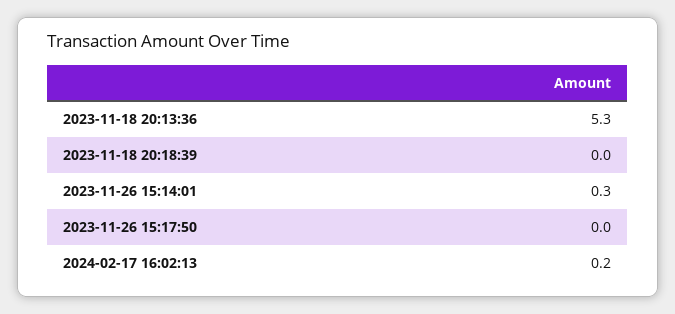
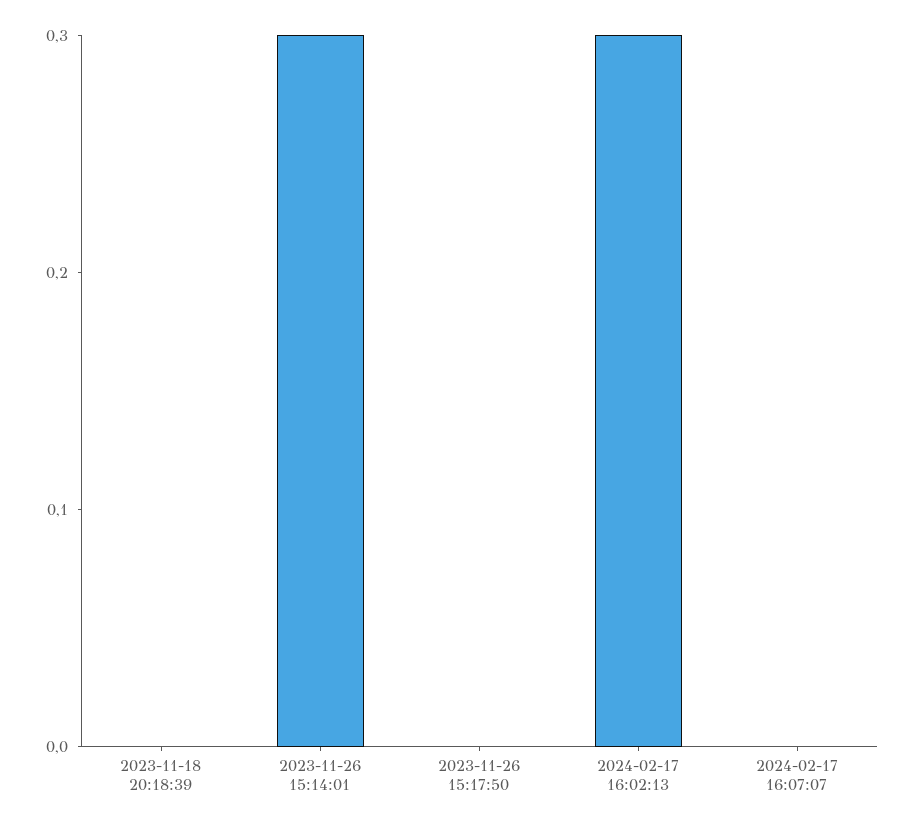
2023-11-18 20:13:36: 5.3 -> none
2024-02-17 16:02:13: 0.2 -> 0.3
2024-02-17 16:07:07: none -> 0

